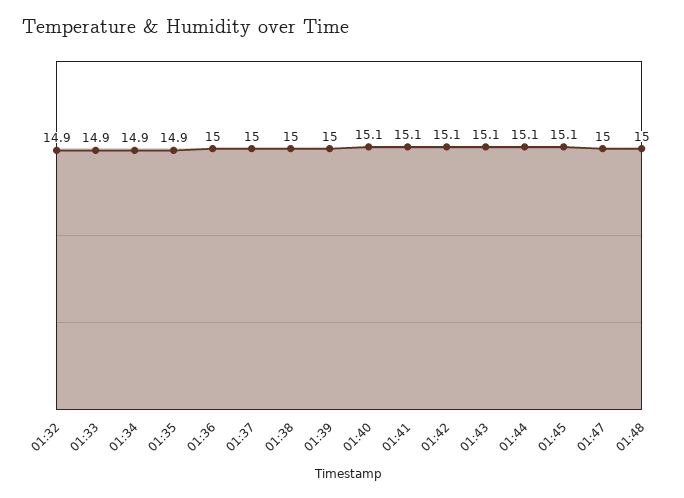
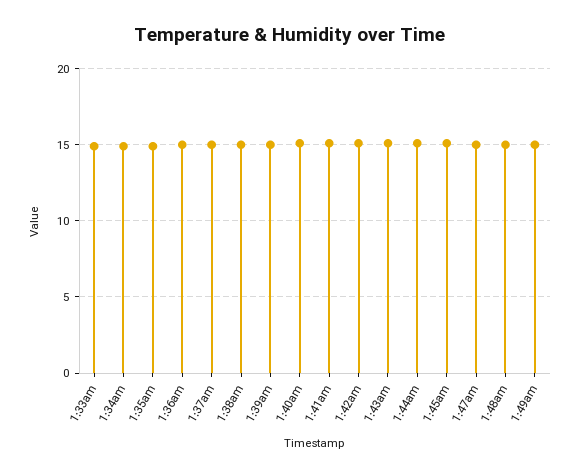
01:32: 14.9 -> none
1:49am: none -> 15

